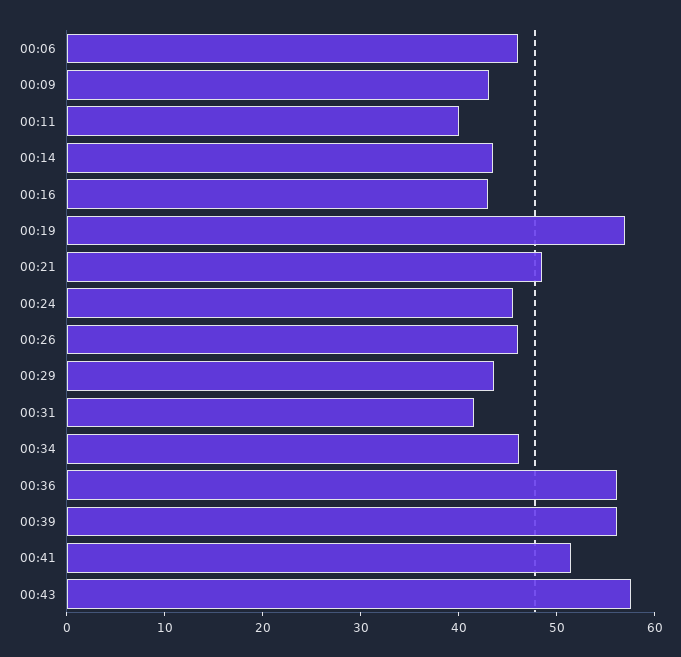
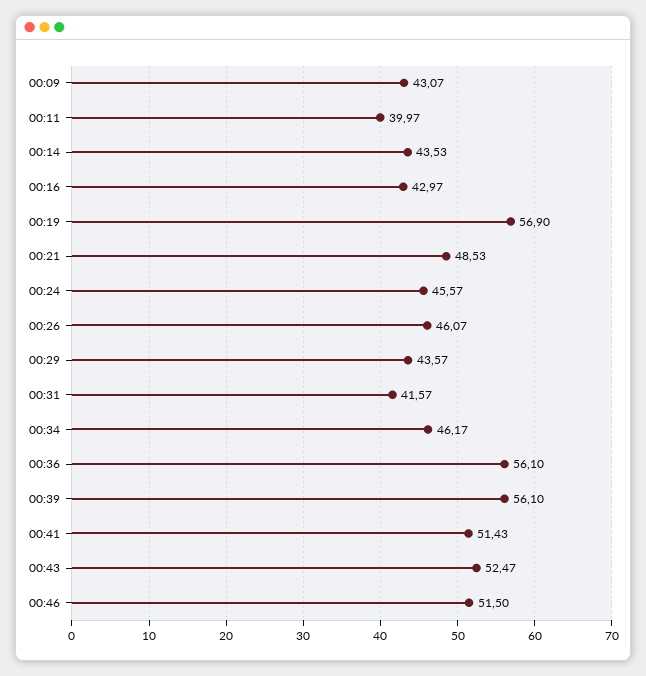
00:06: 46 -> none
00:43: 58 -> 52.47
00:46: none -> 51.5

